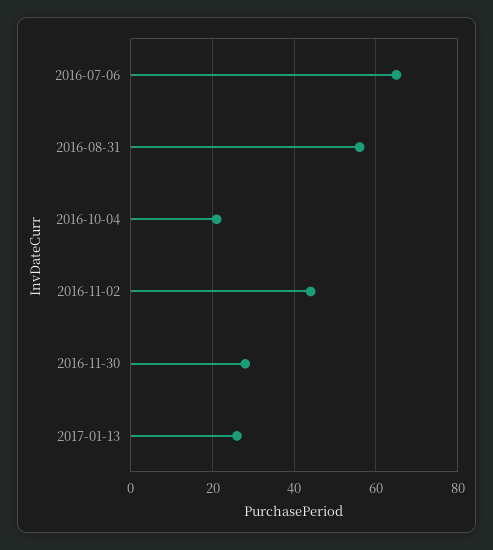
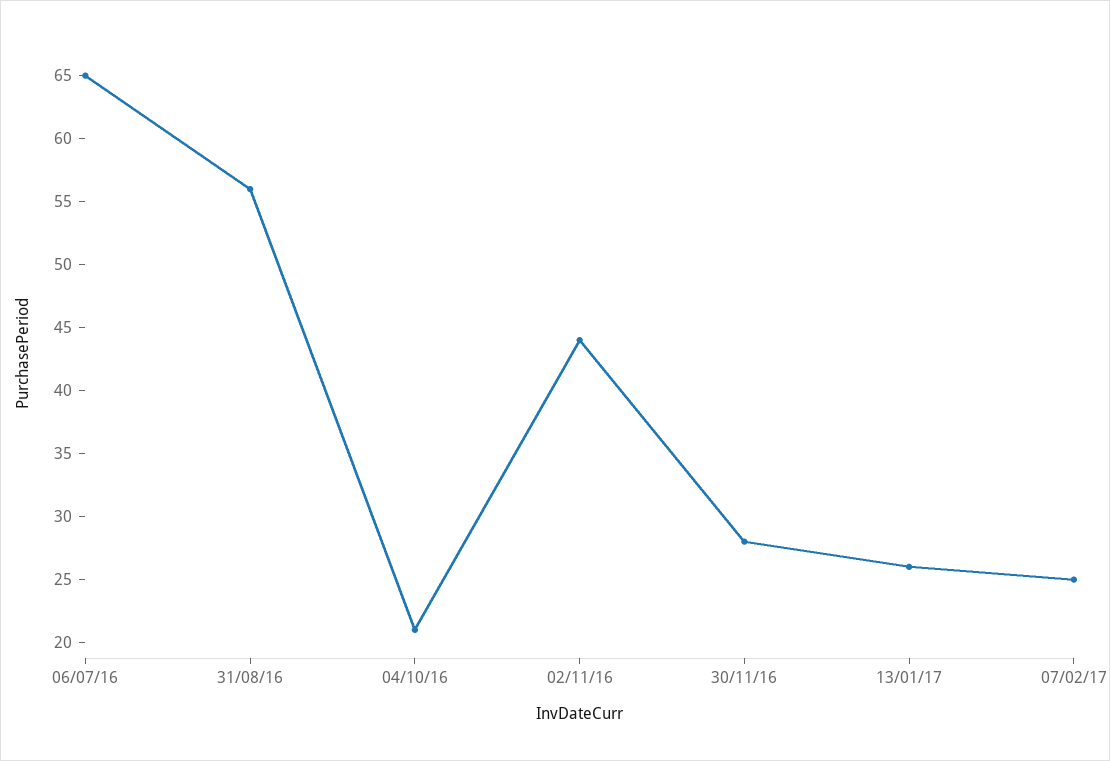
07/02/17: none -> 25

